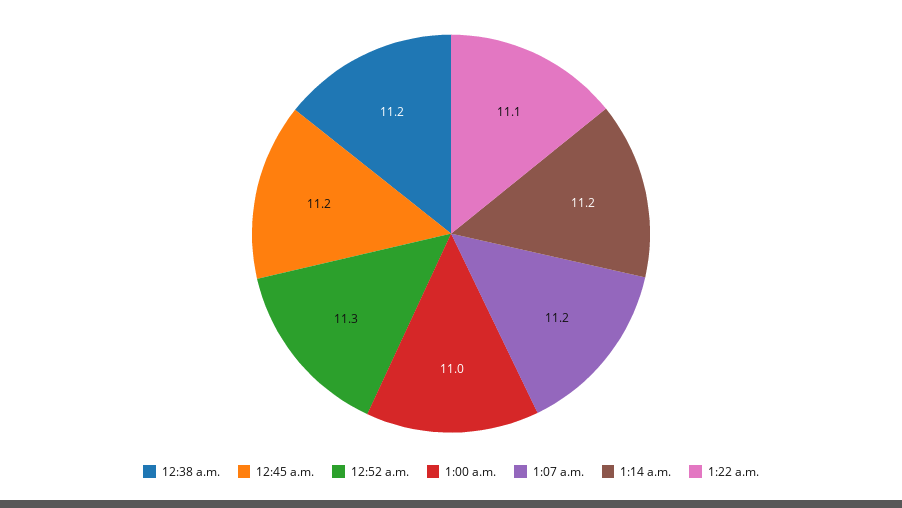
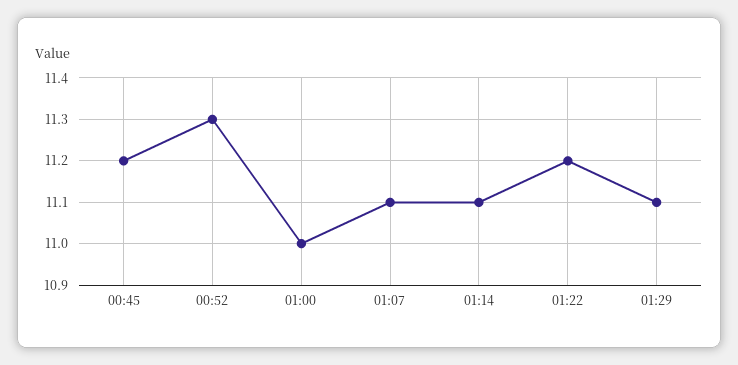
12:38 a.m.: 11.2 -> none
1:07 a.m.: 11.2 -> 11.1
1:14 a.m.: 11.2 -> 11.1
1:22 a.m.: 11.1 -> 11.2
01:29: none -> 11.1

